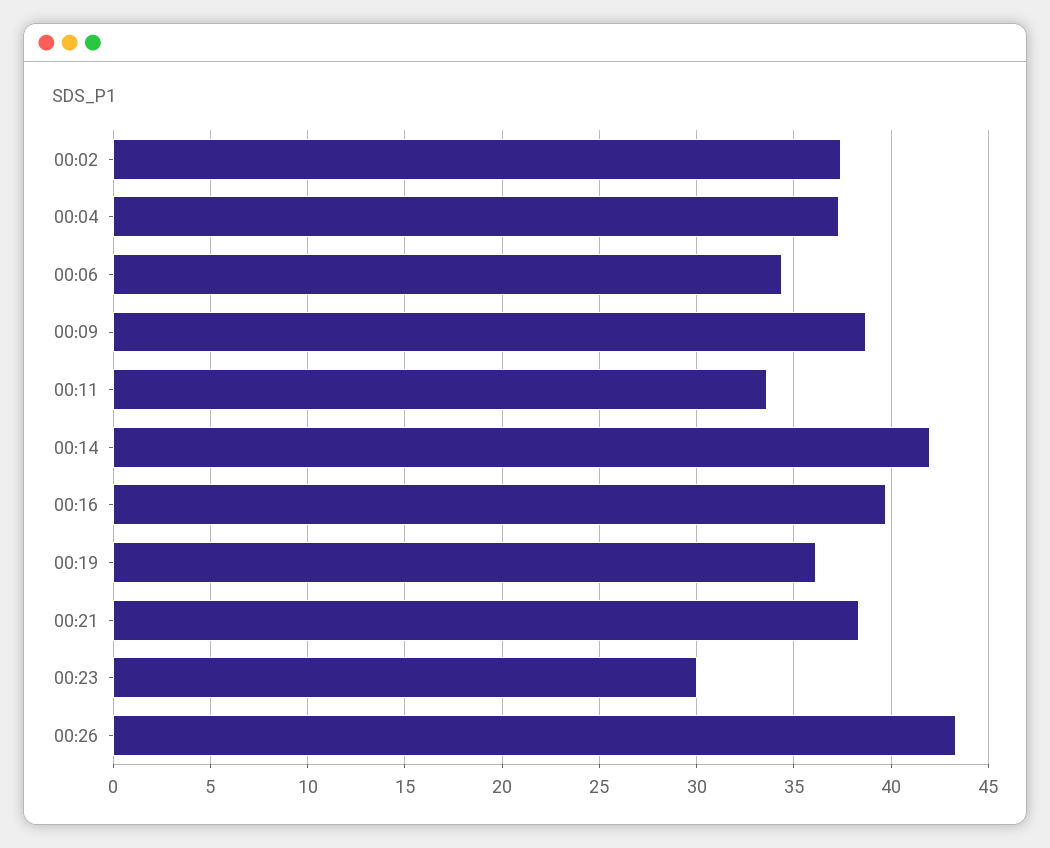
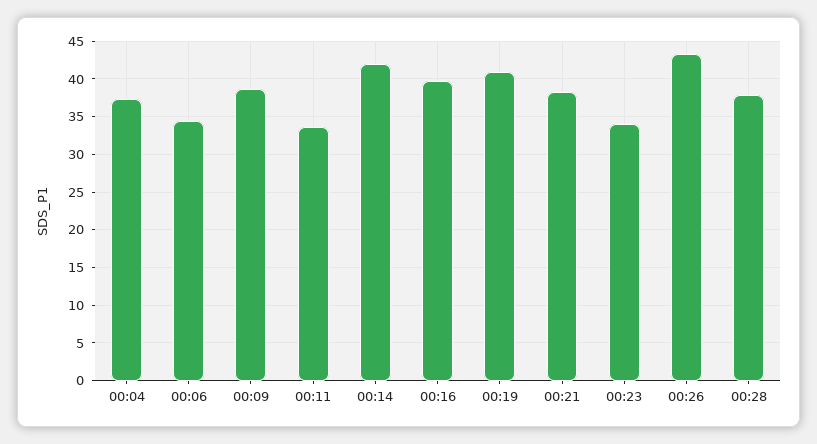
00:02: 37.5 -> none
00:19: 36 -> 41
00:23: 30 -> 34
00:28: none -> 38

